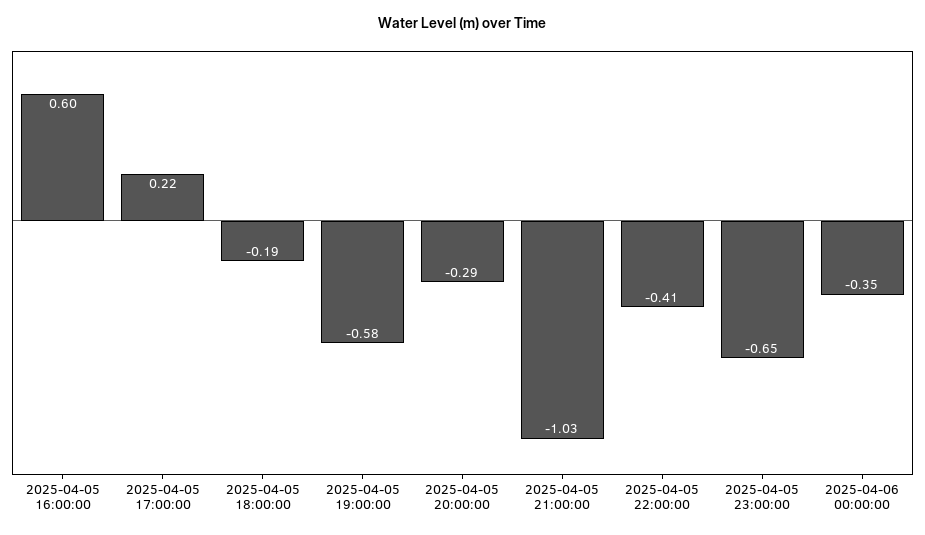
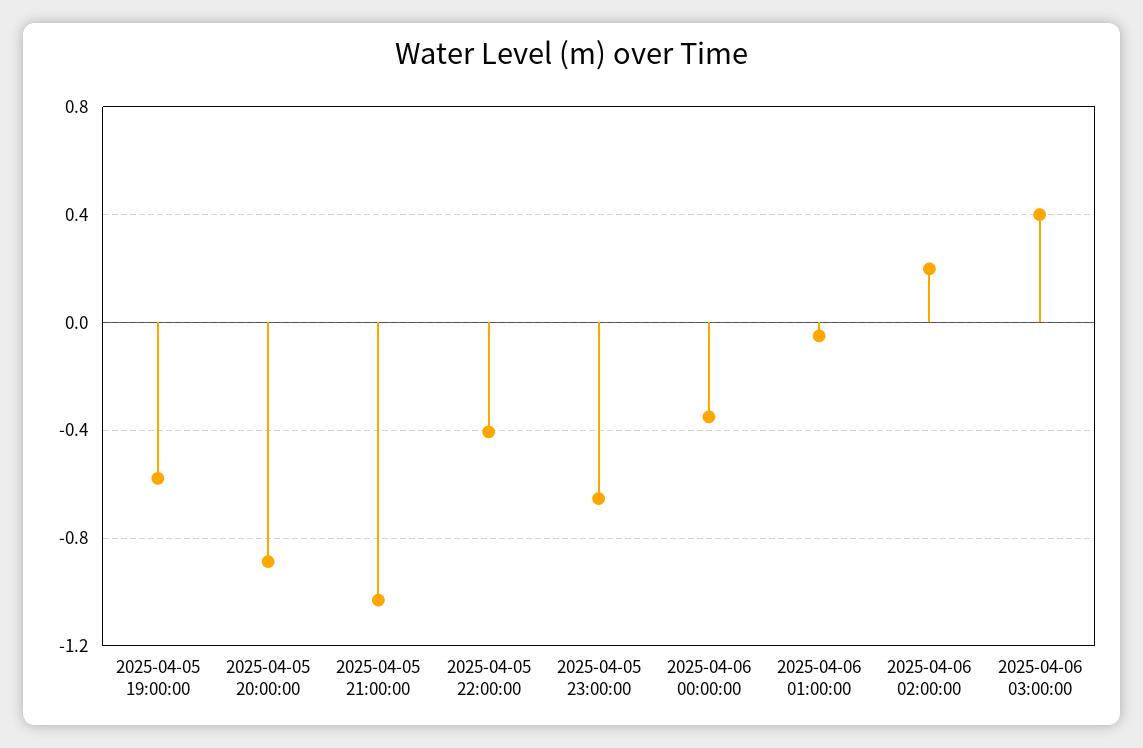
2025-04-05 16:00:00: 0.6 -> none
2025-04-05 17:00:00: 0.22 -> none
2025-04-05 18:00:00: -0.19 -> none
2025-04-05 20:00:00: -0.29 -> -0.9
2025-04-06 01:00:00: none -> -0.05
2025-04-06 02:00:00: none -> 0.2
2025-04-06 03:00:00: none -> 0.4

